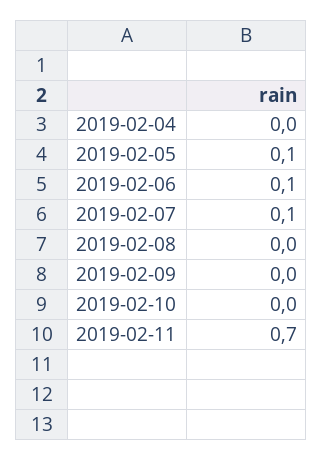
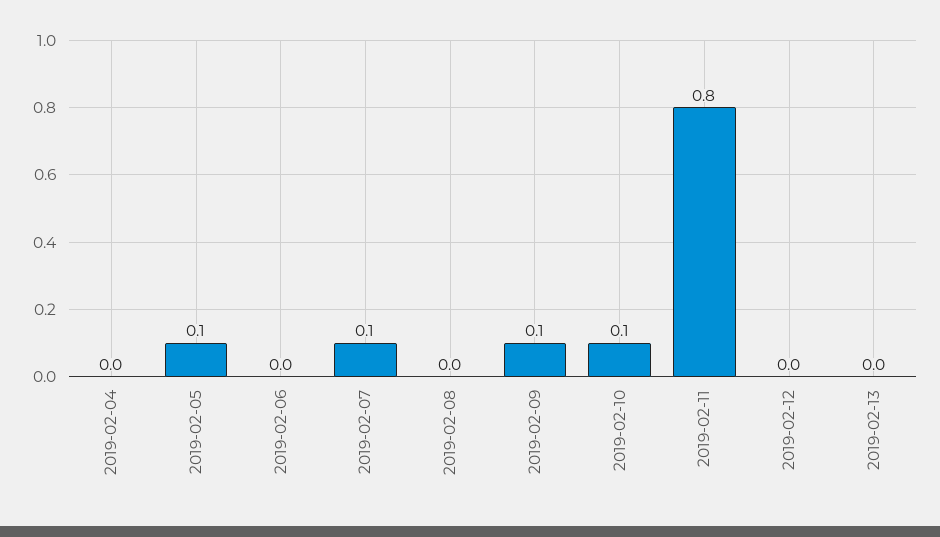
2019-02-06: 0.1 -> 0
2019-02-09: 0 -> 0.1
2019-02-10: 0 -> 0.1
2019-02-11: 0.7 -> 0.8
2019-02-12: none -> 0
2019-02-13: none -> 0

